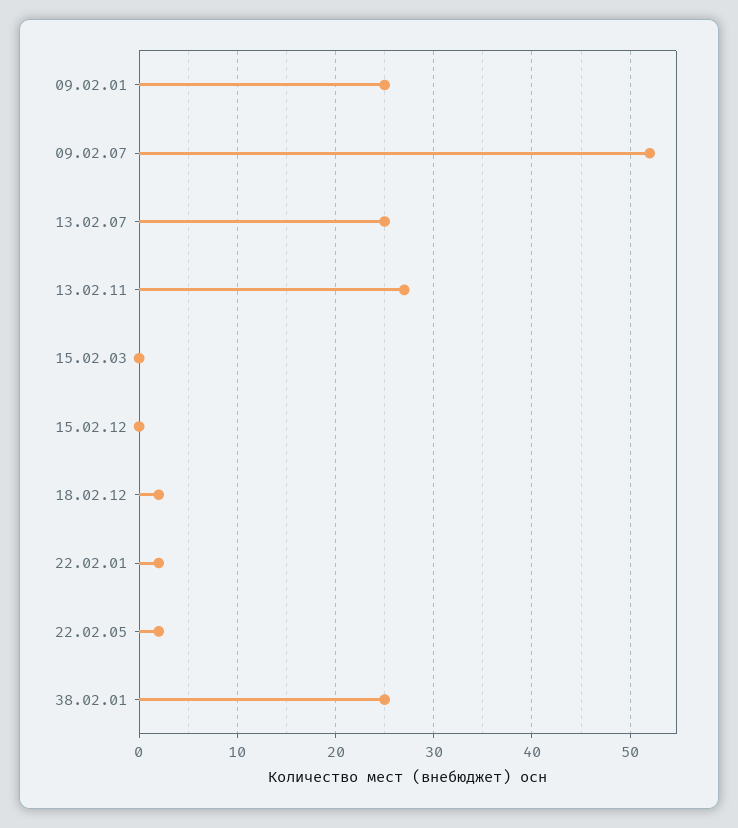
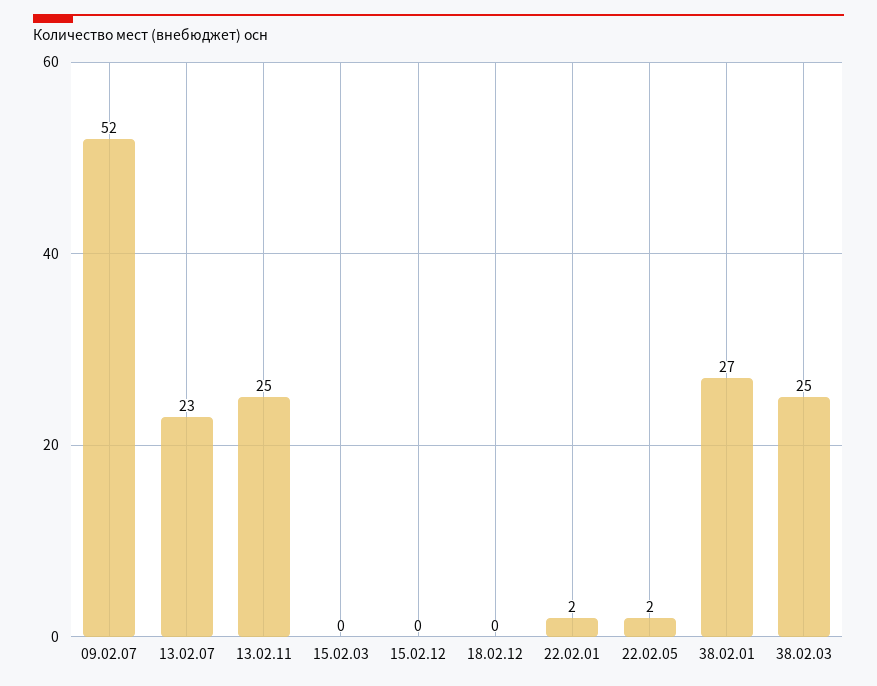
09.02.01: 25 -> none
13.02.07: 25 -> 23
13.02.11: 27 -> 25
18.02.12: 2 -> 0
38.02.01: 25 -> 27
38.02.03: none -> 25

